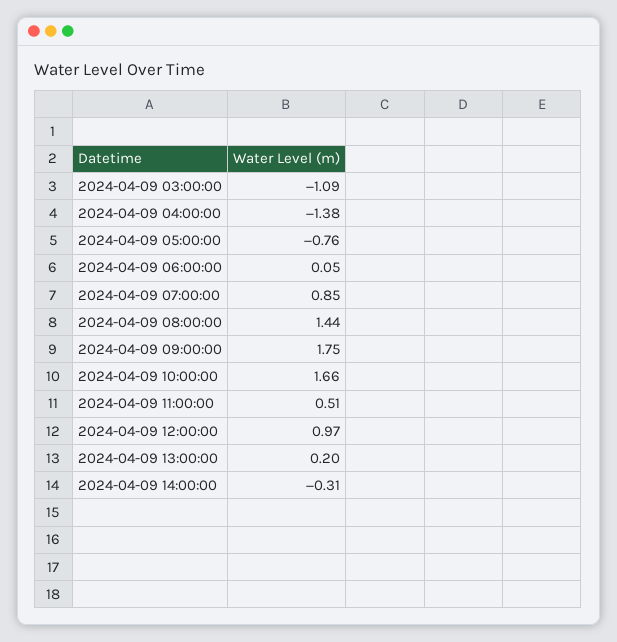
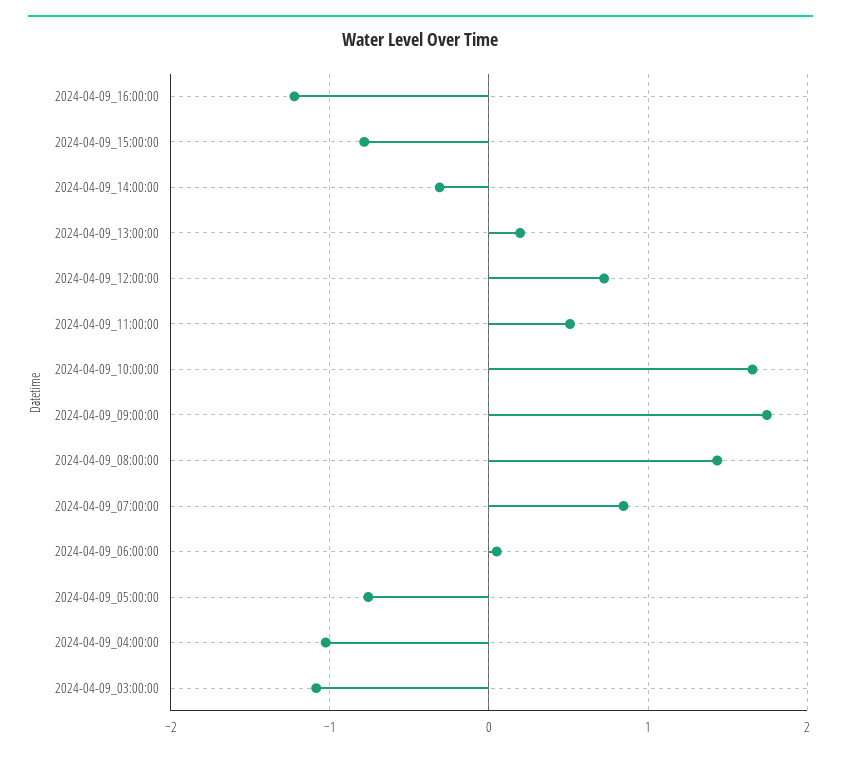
2024-04-09 04:00:00: -1.38 -> -1
2024-04-09 12:00:00: 0.97 -> 0.7
2024-04-09_16:00:00: none -> -1.2
2024-04-09_15:00:00: none -> -0.8

